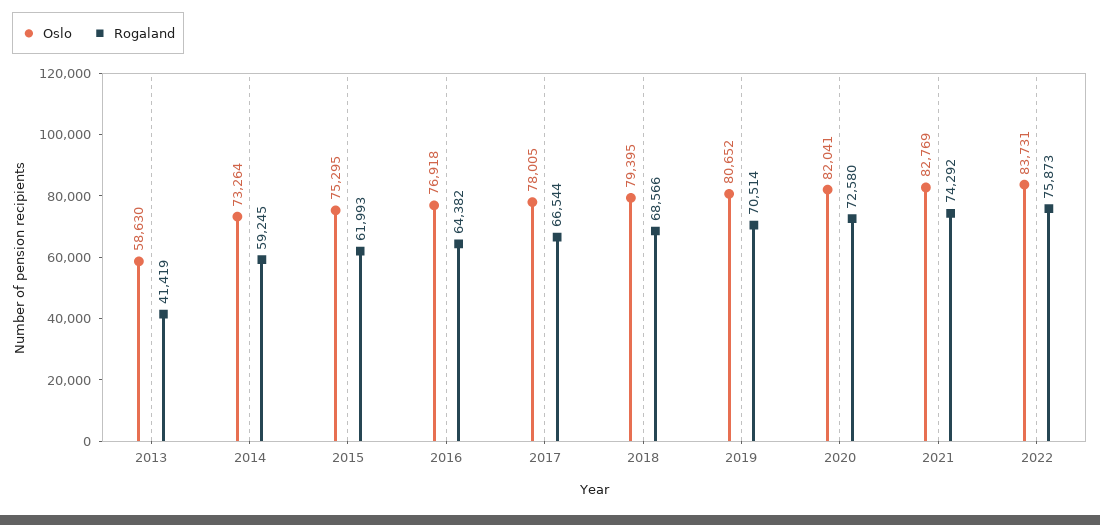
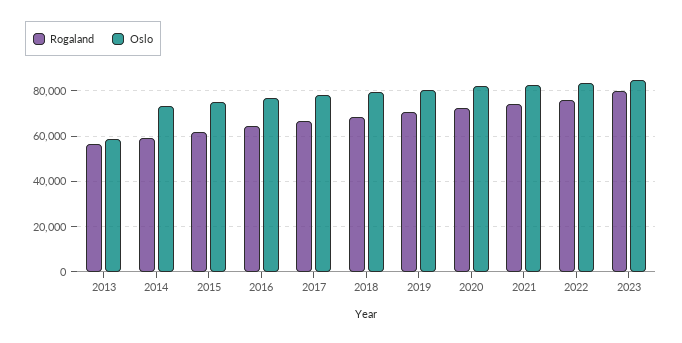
Rogaland, 2013: 41419 -> 55000
Rogaland, 2023: none -> 80000
Oslo, 2023: none -> 85000

